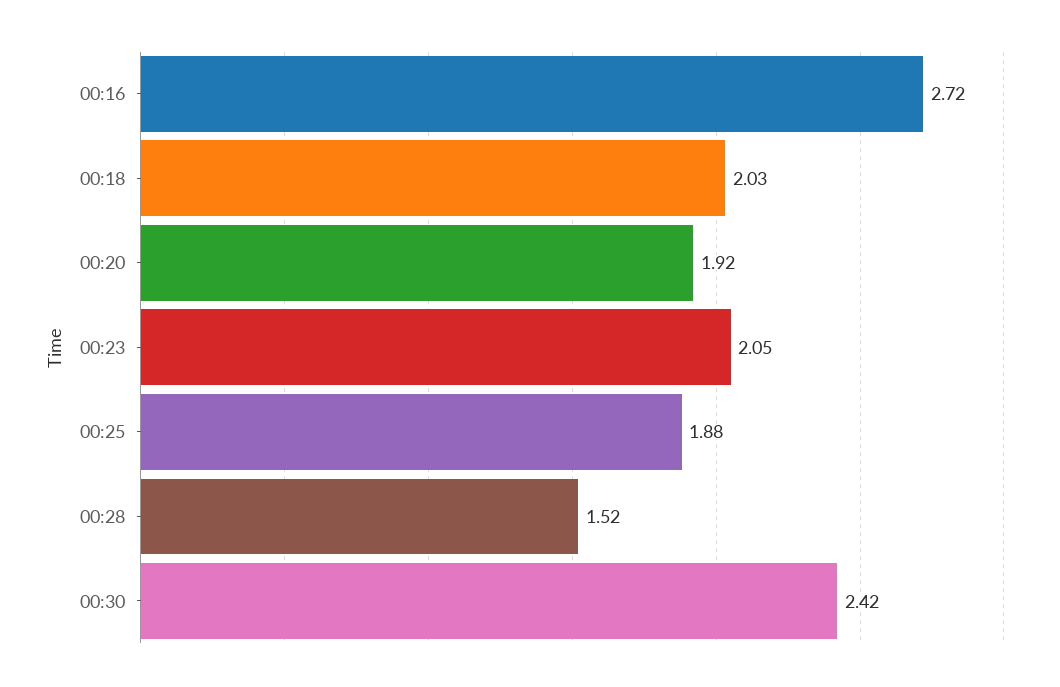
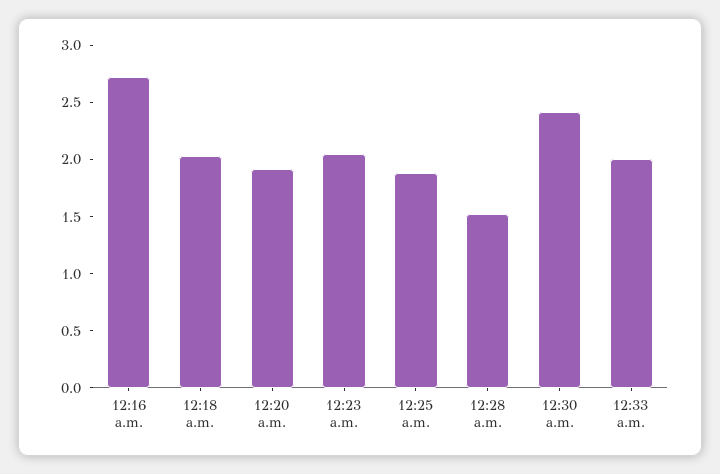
12:33 a.m.: none -> 2

